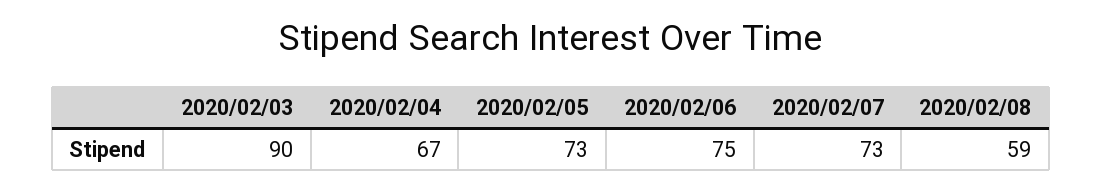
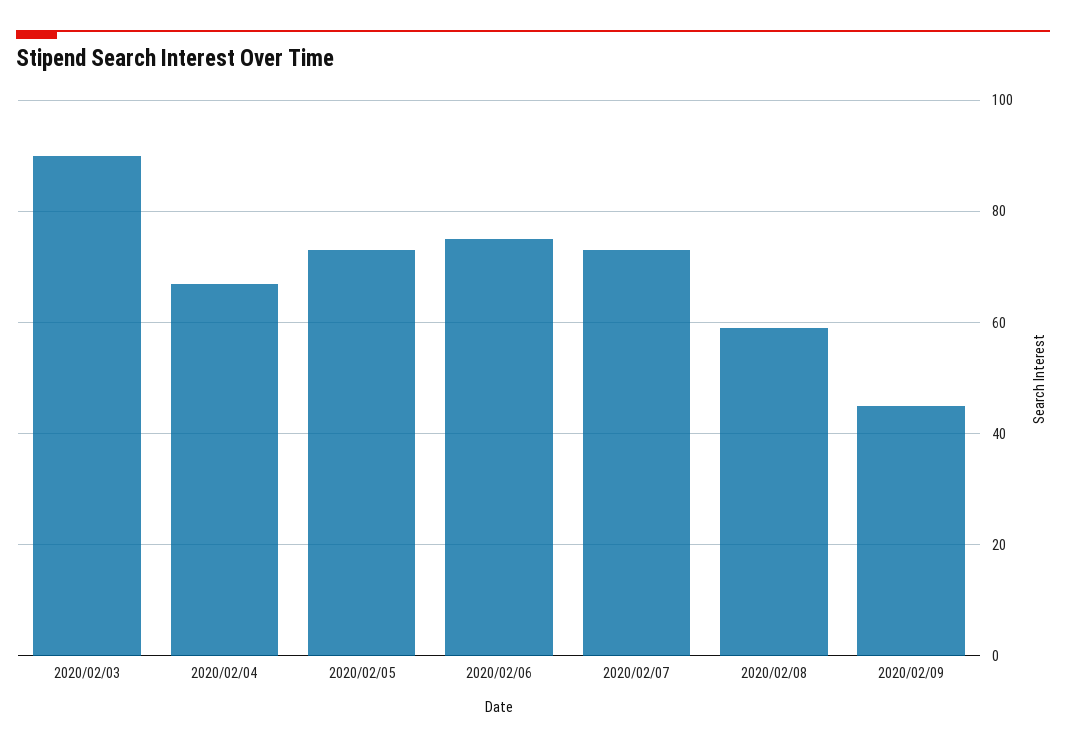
2020/02/09: none -> 45

